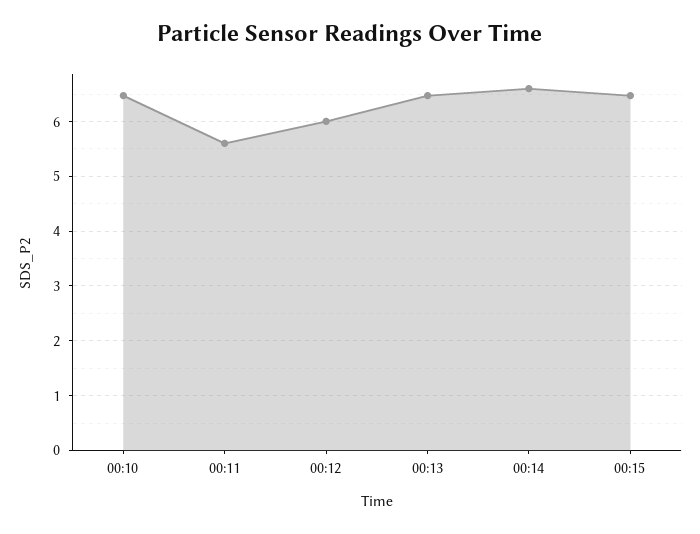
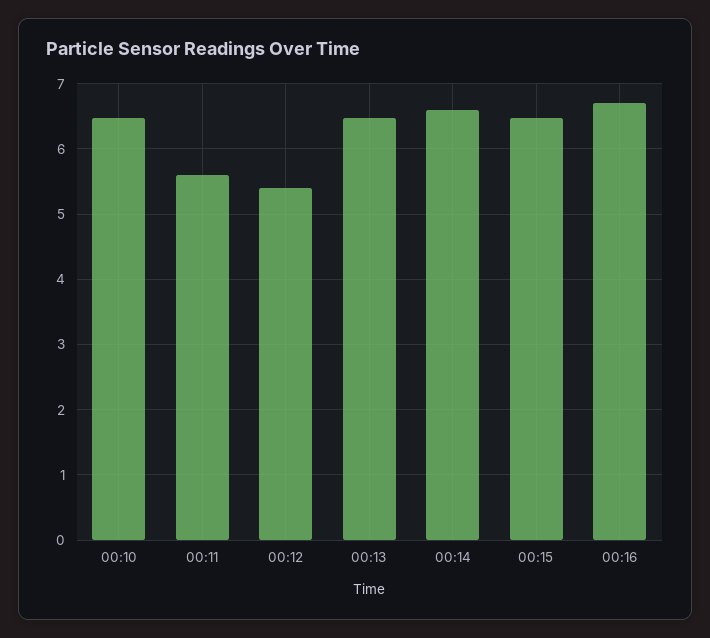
00:12: 6 -> 5.4
00:16: none -> 6.7

